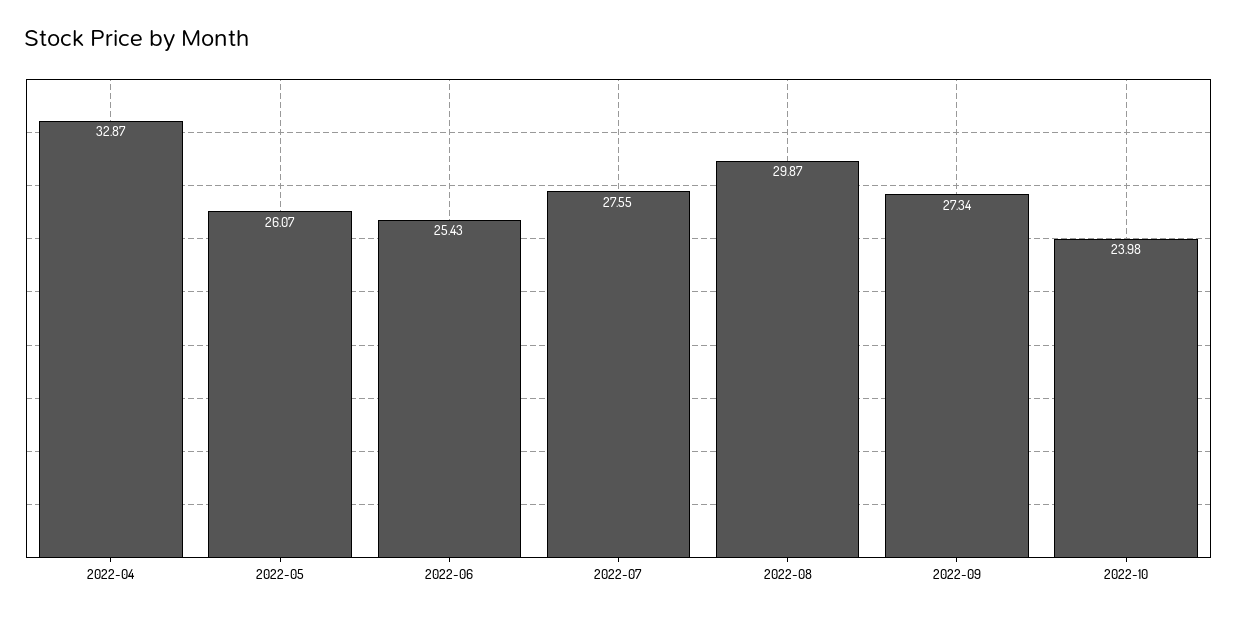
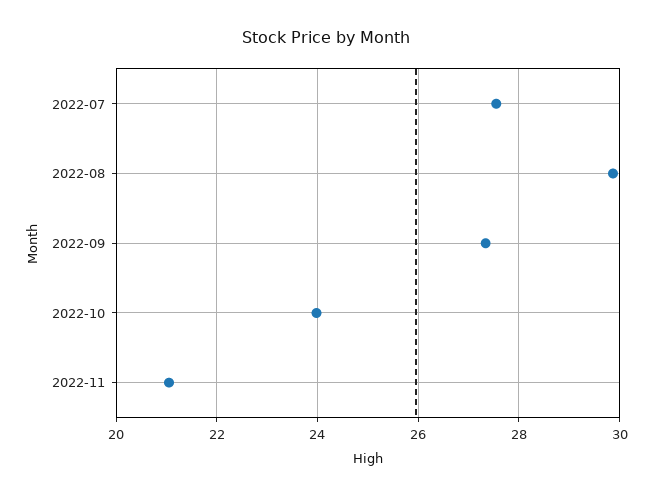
2022-04: 32.87 -> none
2022-05: 26.07 -> none
2022-06: 25.43 -> none
2022-11: none -> 21

